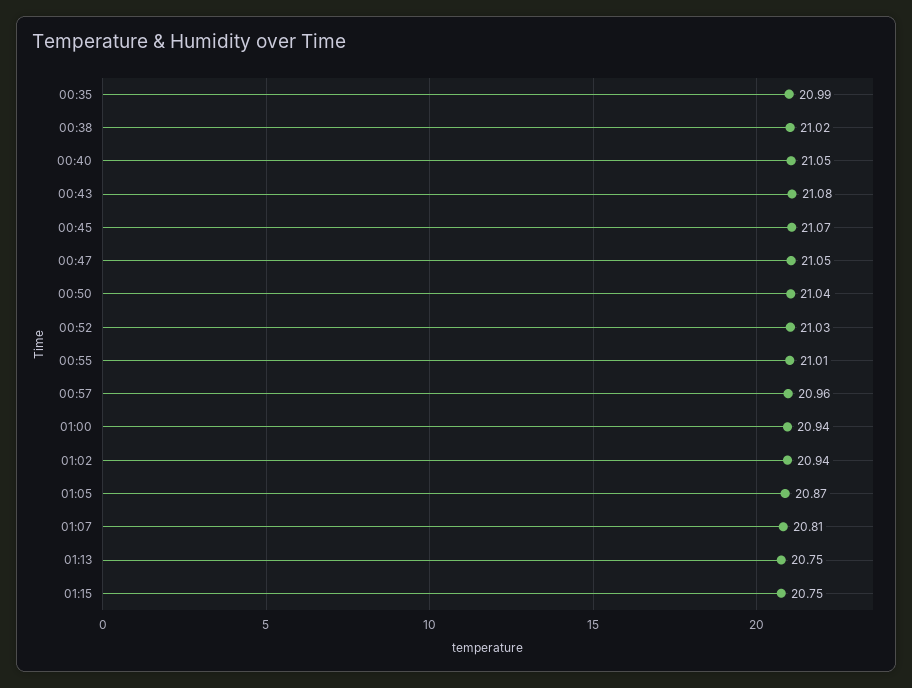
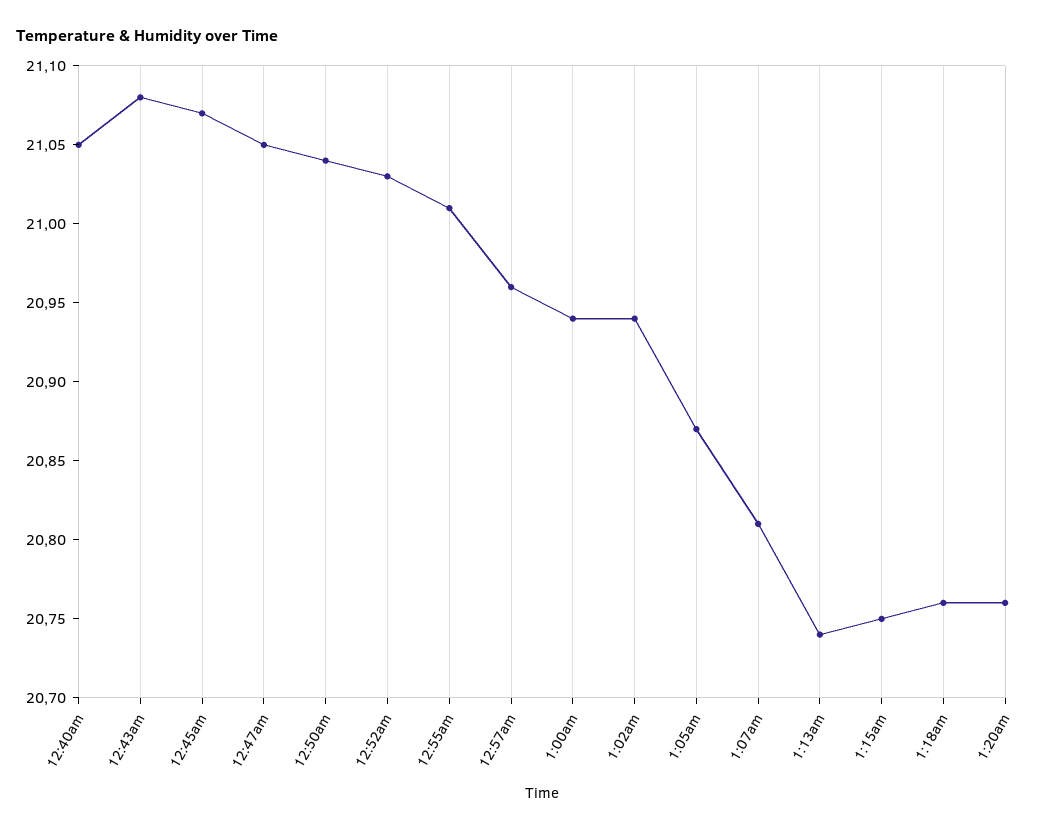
00:35: 20.99 -> none
00:38: 21.02 -> none
01:13: 20.75 -> 20.74
1:18am: none -> 20.76
1:20am: none -> 20.76

